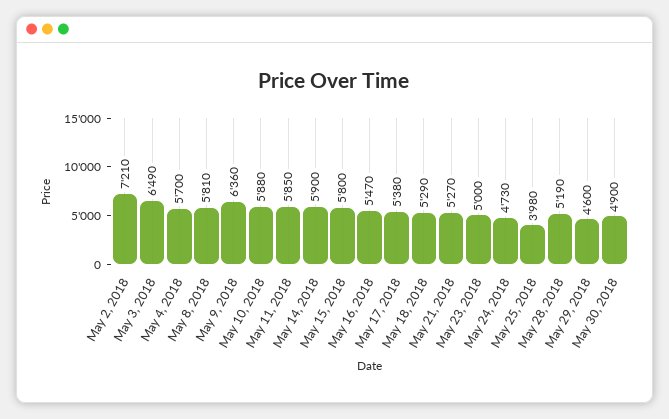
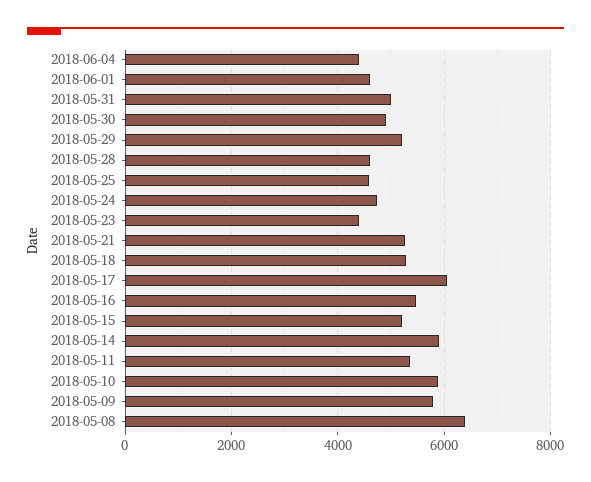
May 2, 2018: 7210 -> none
May 3, 2018: 6490 -> none
May 4, 2018: 5700 -> none
May 8, 2018: 5810 -> 6400
May 9, 2018: 6360 -> 5800
May 11, 2018: 5850 -> 5400
May 15, 2018: 5800 -> 5200
May 17, 2018: 5380 -> 6000
May 23, 2018: 5000 -> 4400
May 25, 2018: 3980 -> 4600
May 28, 2018: 5190 -> 4600
May 29, 2018: 4600 -> 5200
2018-06-04: none -> 4400
2018-06-01: none -> 4600
2018-05-31: none -> 5000

